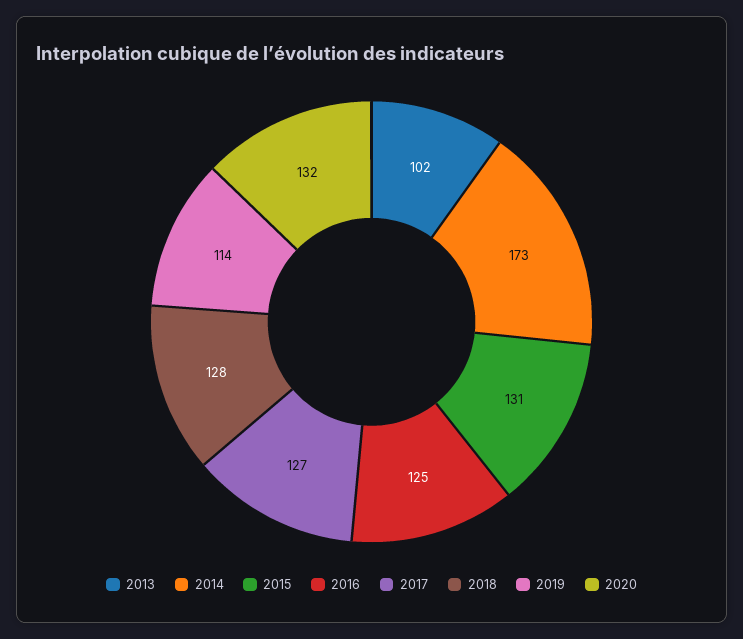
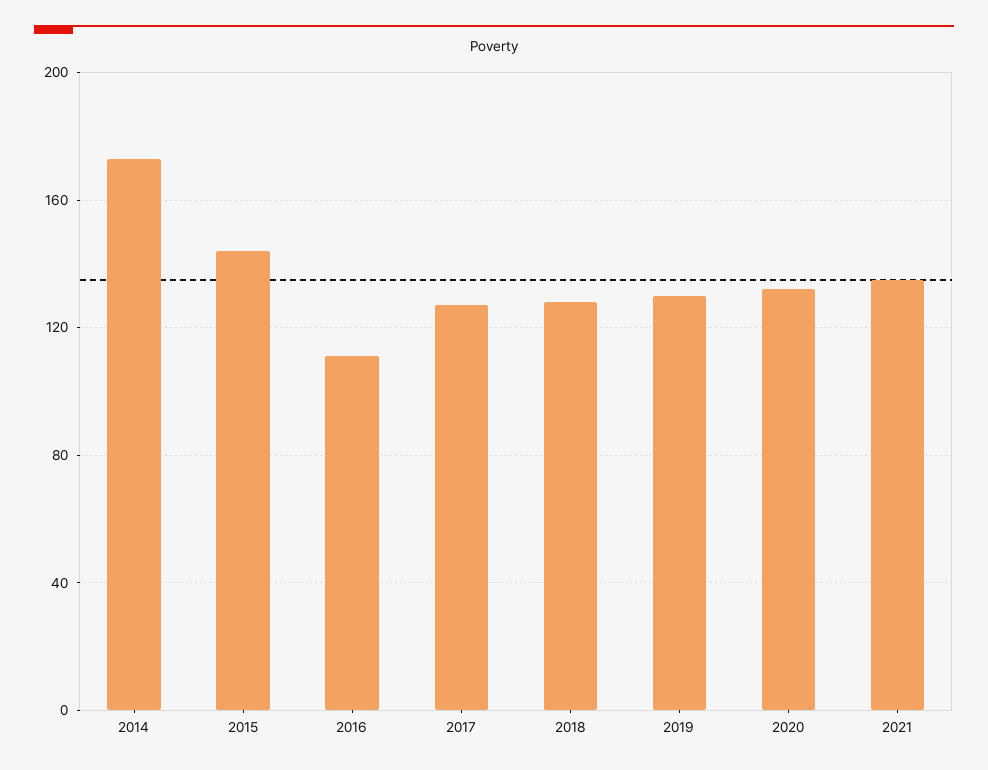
2013: 102 -> none
2015: 131 -> 145
2016: 125 -> 110
2019: 114 -> 130
2021: none -> 135

